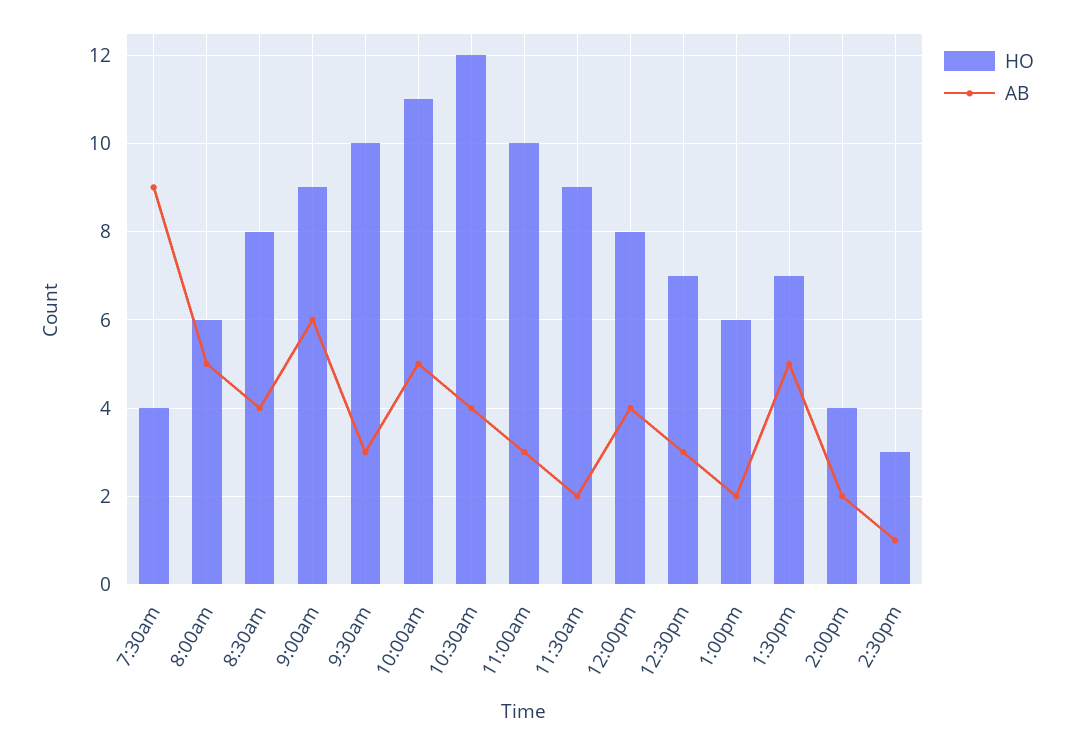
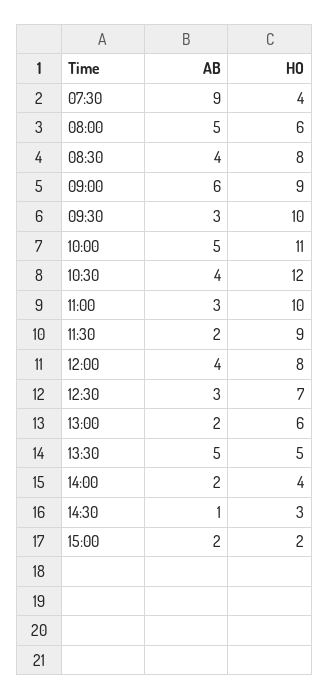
HO, 1:30pm: 7 -> 5
AB, 15:00: none -> 2
HO, 15:00: none -> 2

